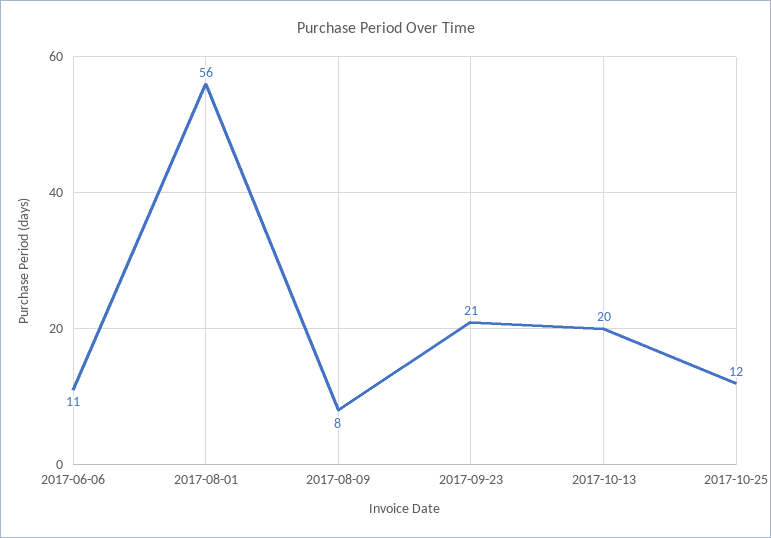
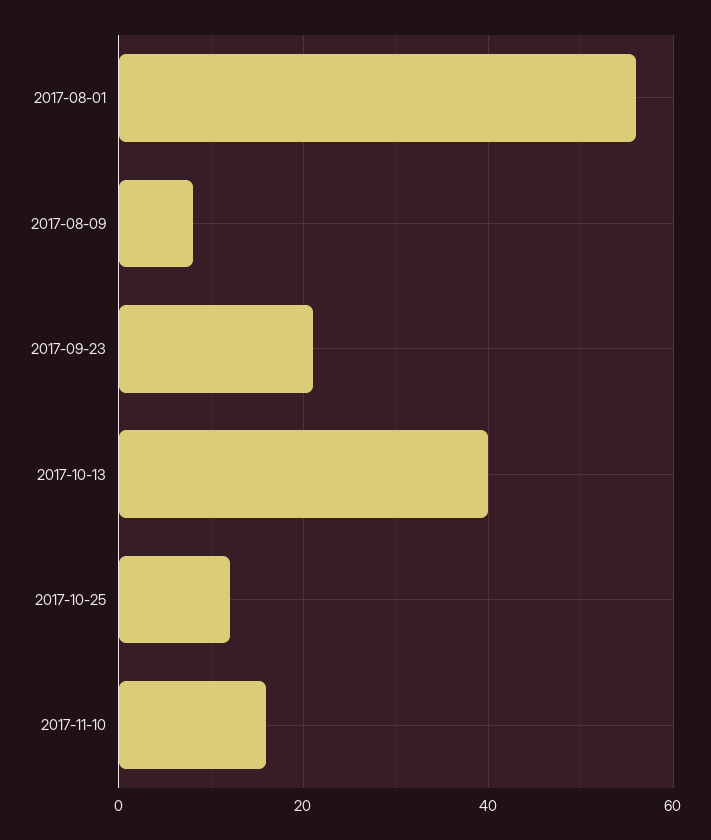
2017-06-06: 11 -> none
2017-10-13: 20 -> 40
2017-11-10: none -> 15

